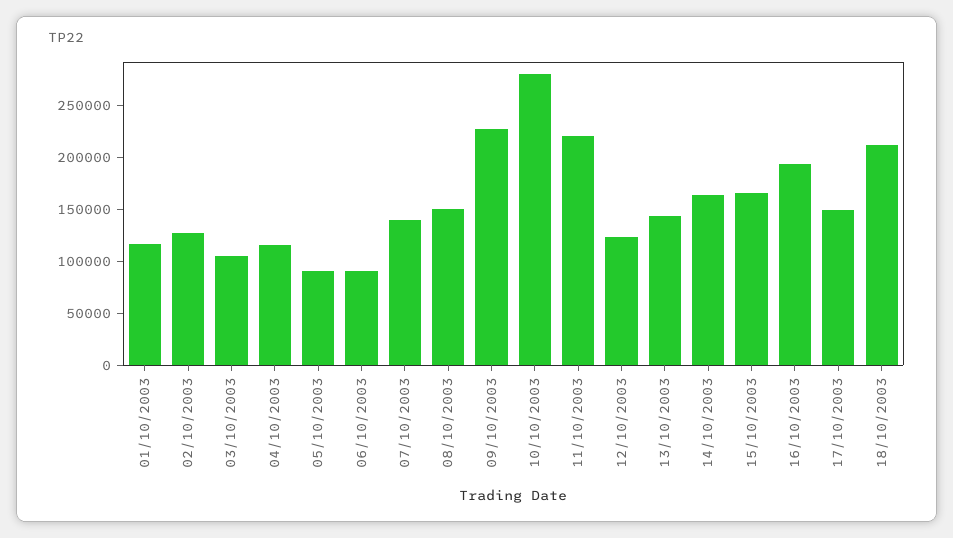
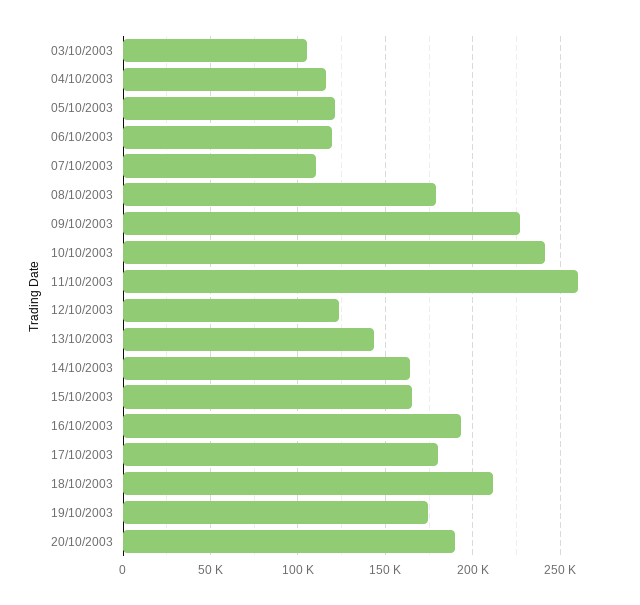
01/10/2003: 120000 -> none
02/10/2003: 130000 -> none
05/10/2003: 90000 -> 120000
06/10/2003: 90000 -> 120000
07/10/2003: 140000 -> 110000
08/10/2003: 150000 -> 180000
10/10/2003: 280000 -> 240000
11/10/2003: 220000 -> 260000
17/10/2003: 150000 -> 180000
19/10/2003: none -> 175000
20/10/2003: none -> 190000

